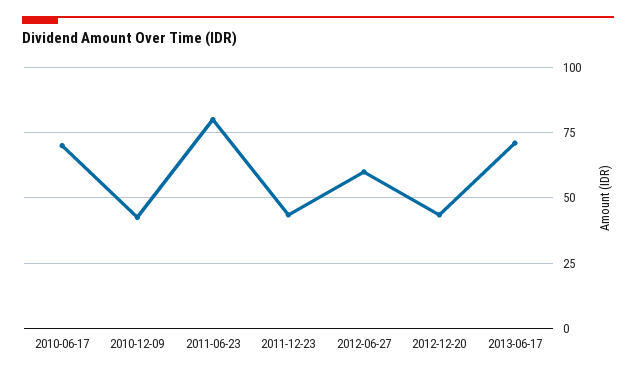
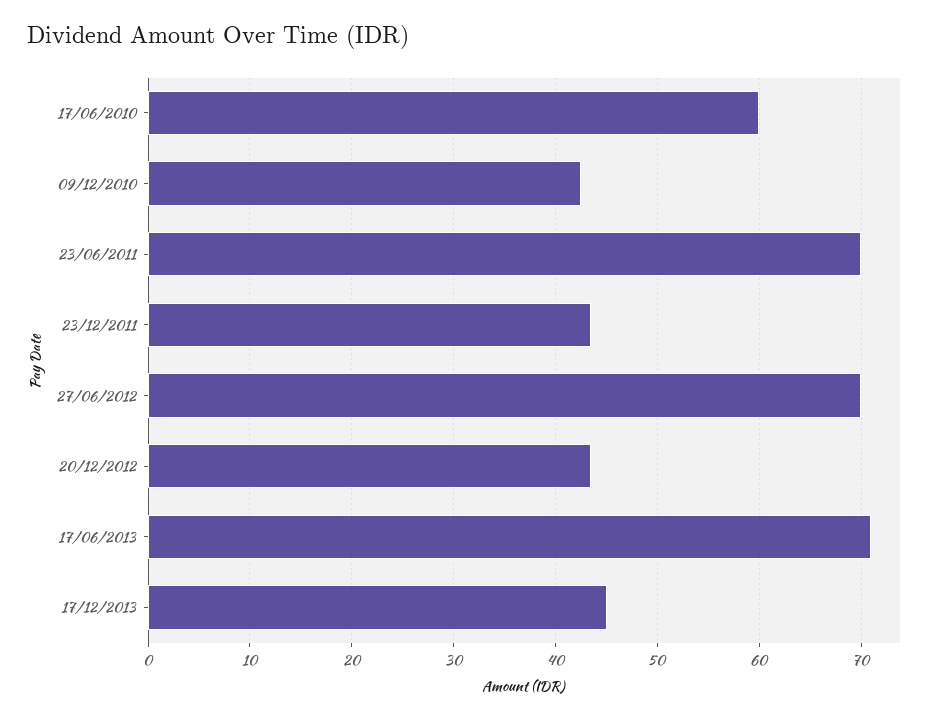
2010-06-17: 70 -> 60
2011-06-23: 80 -> 70
2012-06-27: 60 -> 70
17/12/2013: none -> 45

